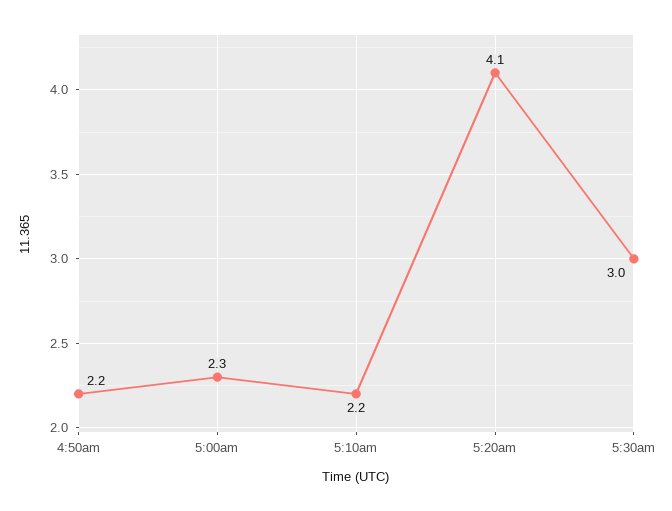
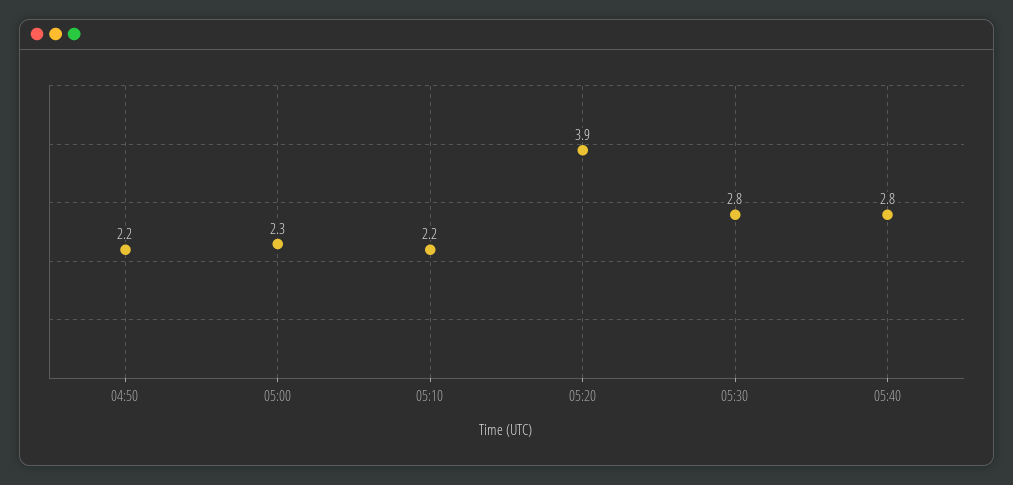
5:20am: 4.1 -> 3.9
5:30am: 3 -> 2.8
05:40: none -> 2.8

